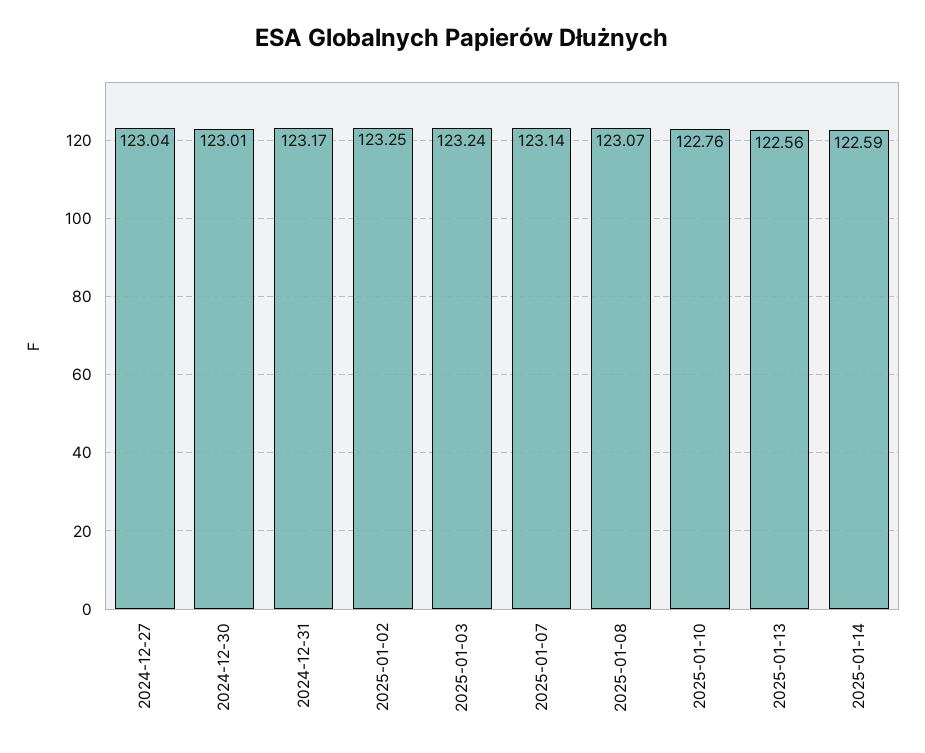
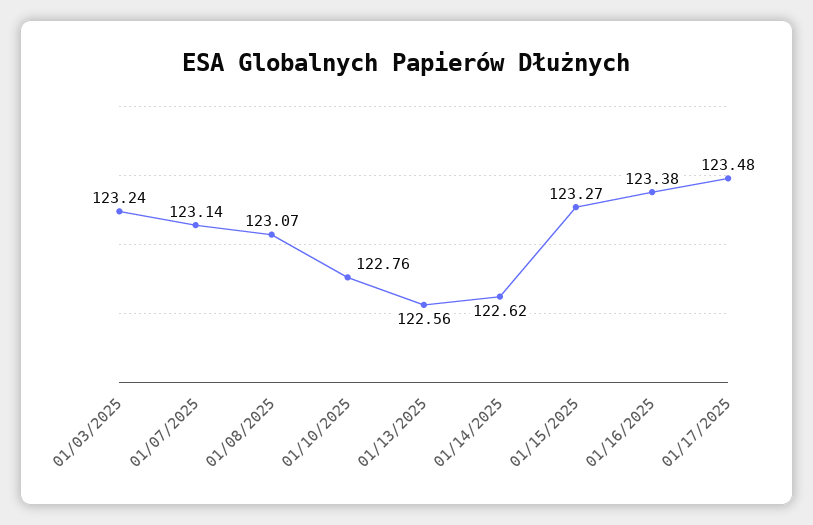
2024-12-27: 123.04 -> none
2024-12-30: 123.01 -> none
2024-12-31: 123.17 -> none
2025-01-02: 123.25 -> none
2025-01-14: 122.59 -> 122.62
01/15/2025: none -> 123.27
01/16/2025: none -> 123.38
01/17/2025: none -> 123.48

